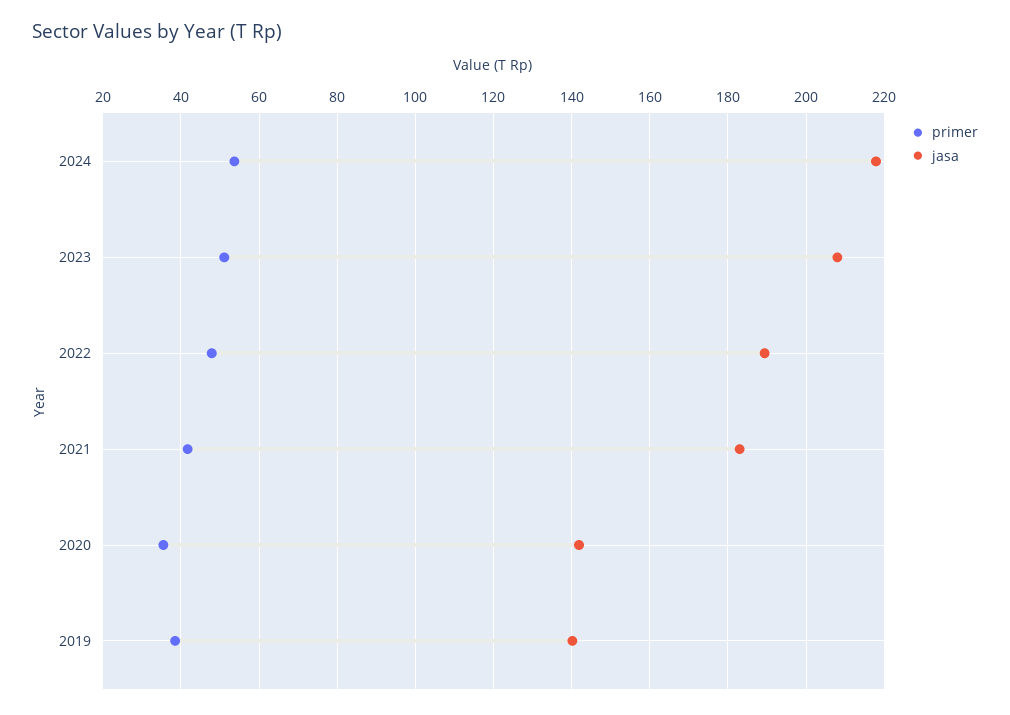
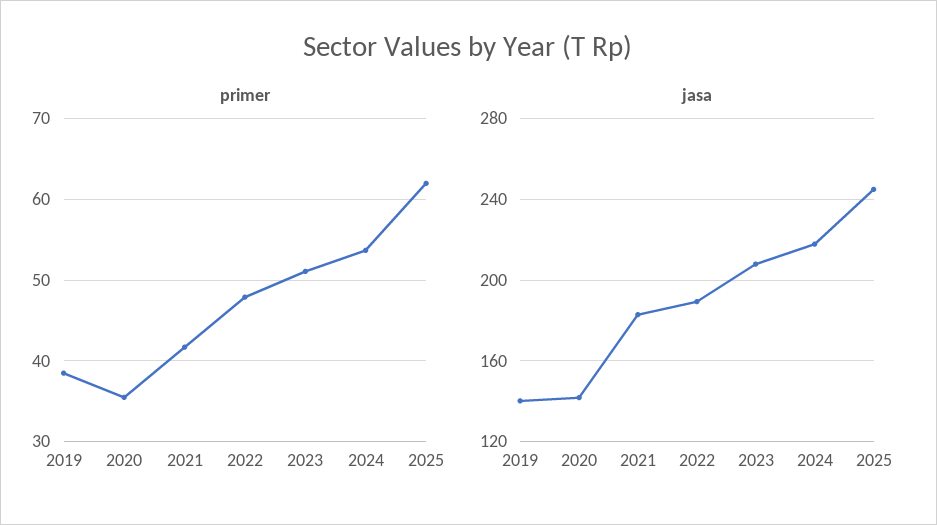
primer, 2025: none -> 62
jasa, 2025: none -> 245

